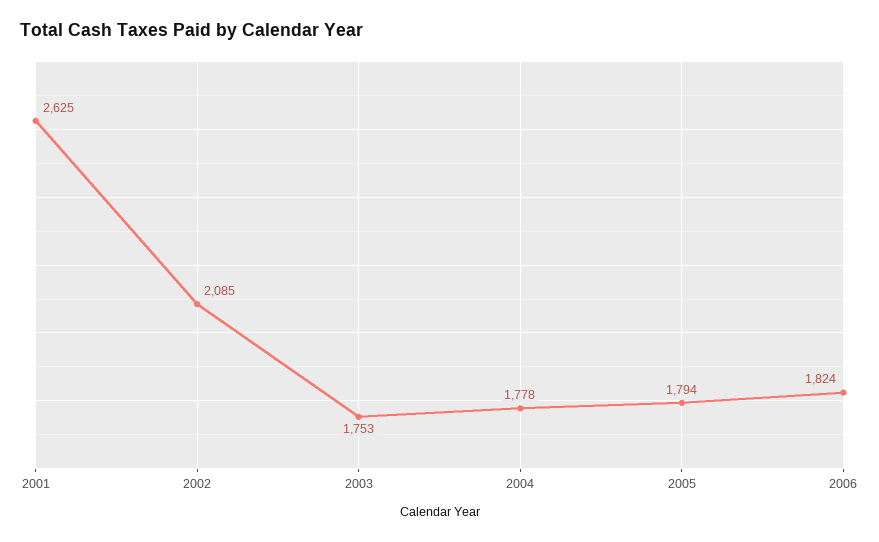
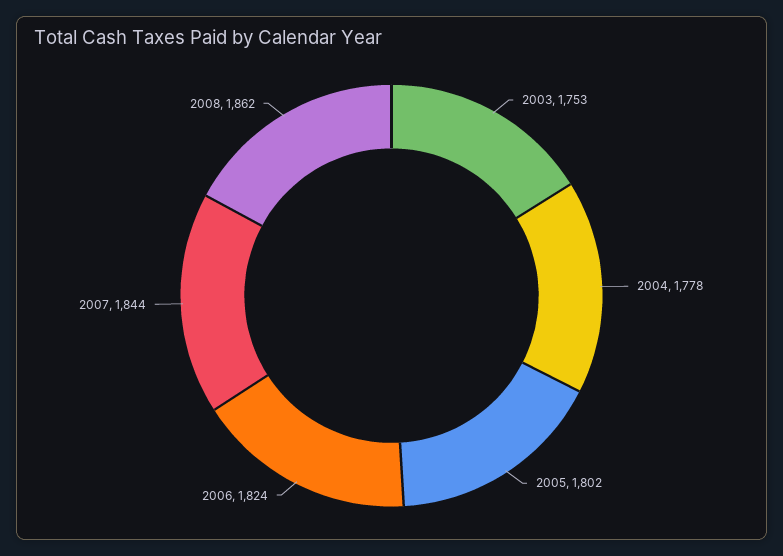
2001: 2625 -> none
2002: 2085 -> none
2005: 1794 -> 1802
2007: none -> 1844
2008: none -> 1862

